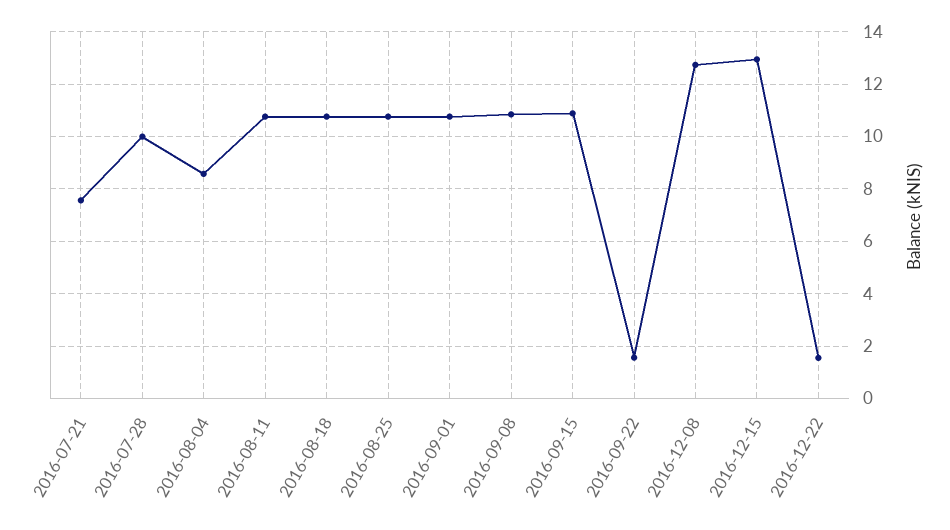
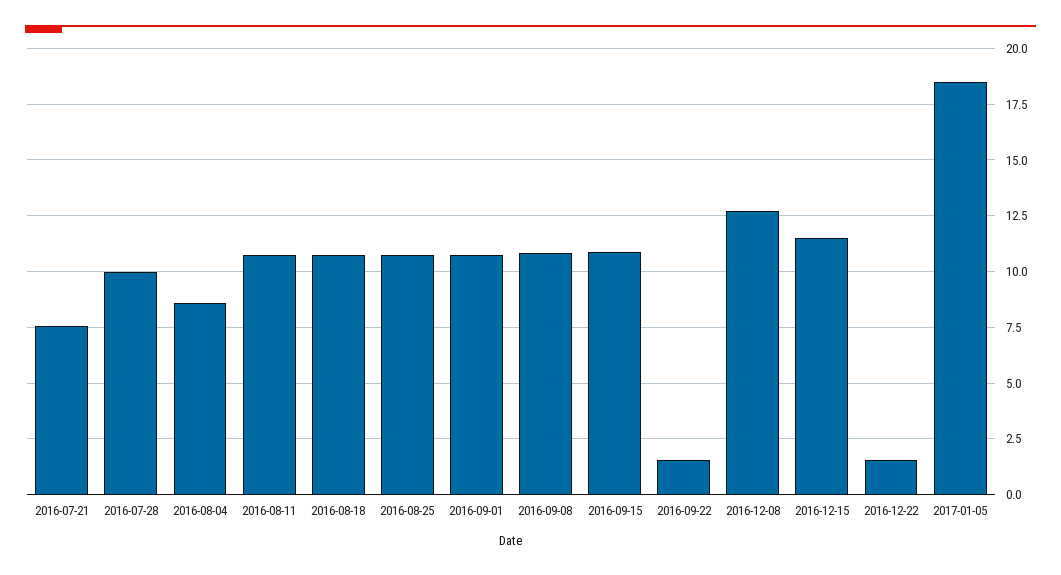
2016-12-15: 13 -> 11.5
2017-01-05: none -> 18.5

